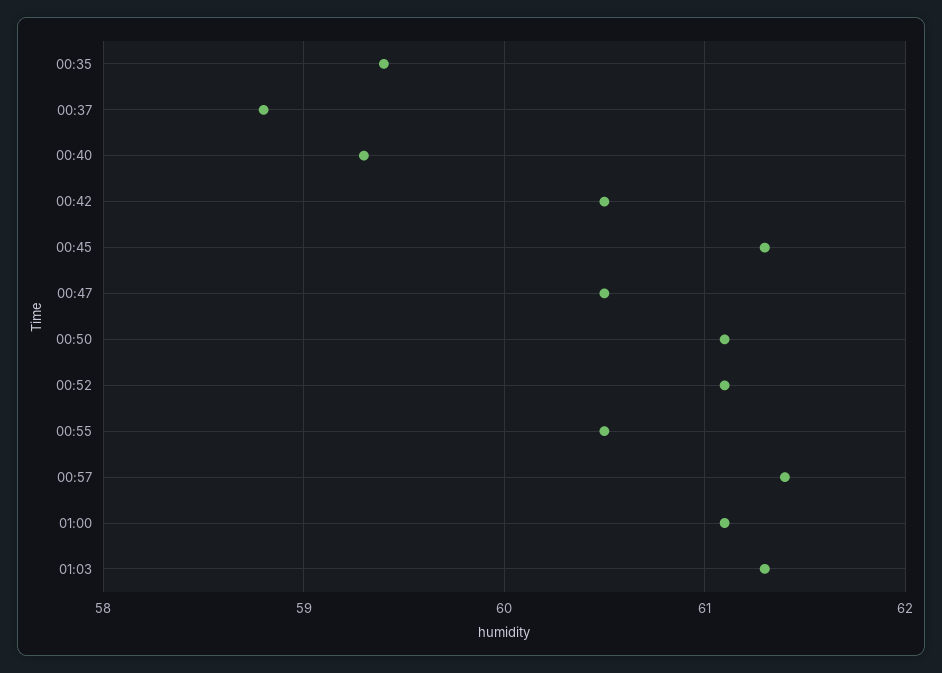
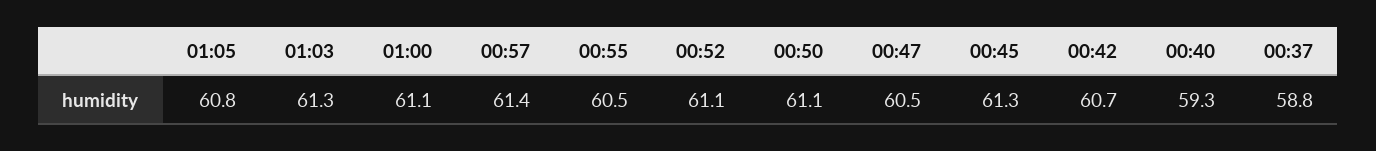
00:35: 59.4 -> none
00:42: 60.5 -> 60.7
01:05: none -> 60.8

